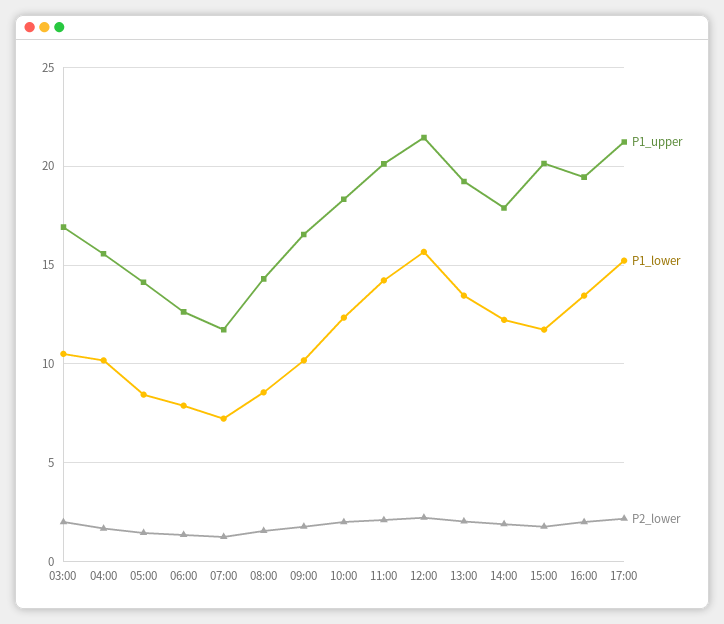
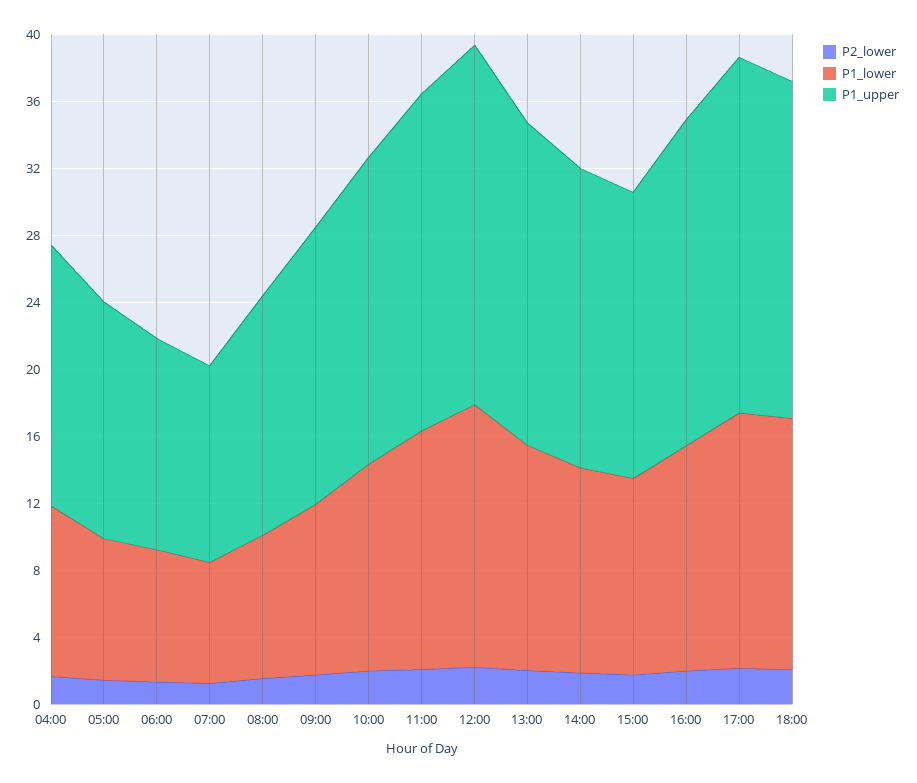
P1_upper, 03:00: 17 -> none
P1_lower, 03:00: 10.5 -> none
P2_lower, 03:00: 2 -> none
P1_upper, 15:00: 20 -> 17
P2_lower, 18:00: none -> 2
P1_lower, 18:00: none -> 15
P1_upper, 18:00: none -> 20

